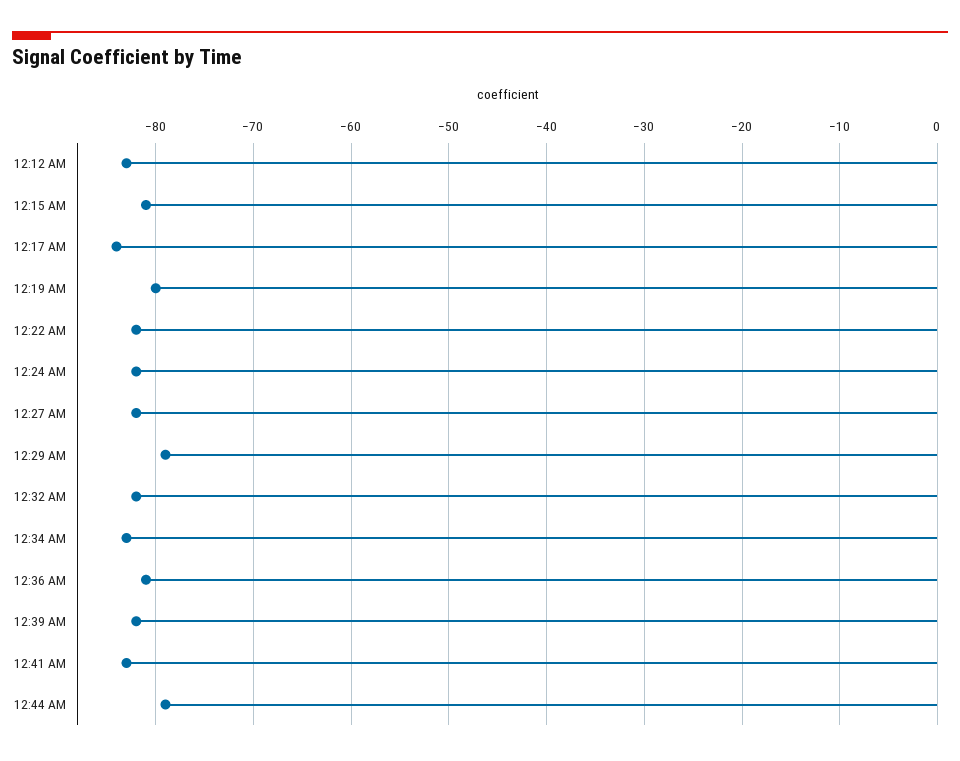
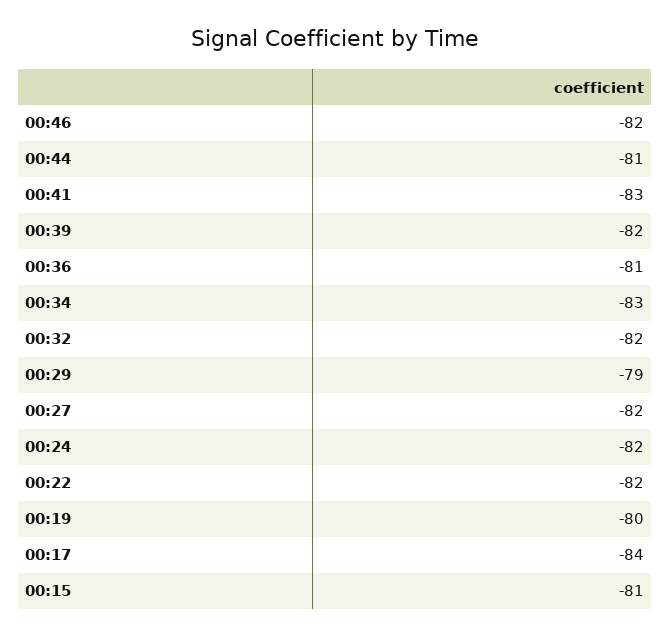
12:12 AM: -83 -> none
12:44 AM: -79 -> -81
00:46: none -> -82

